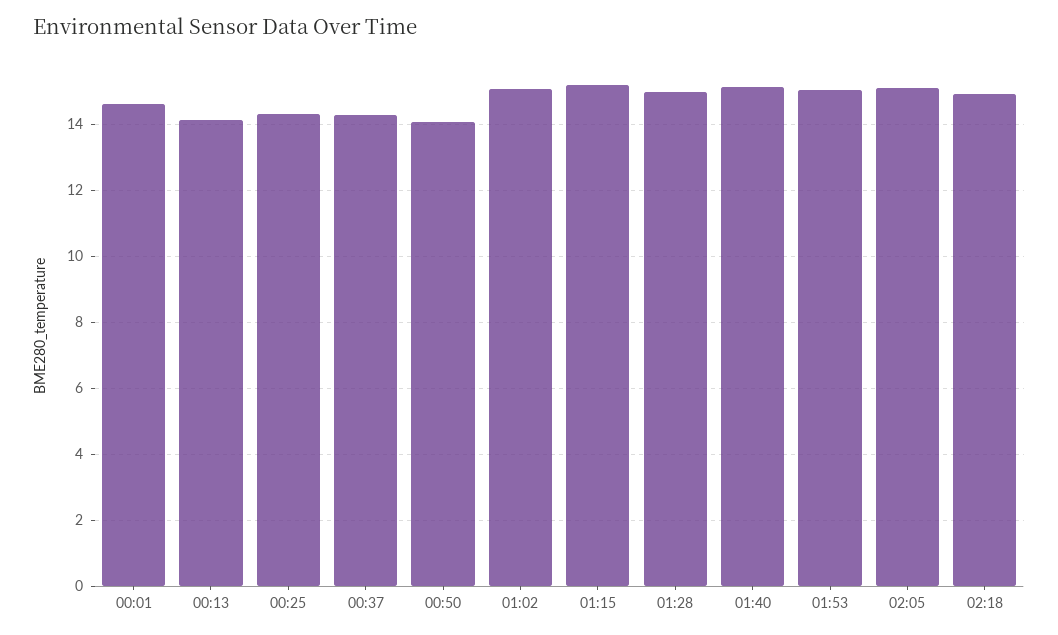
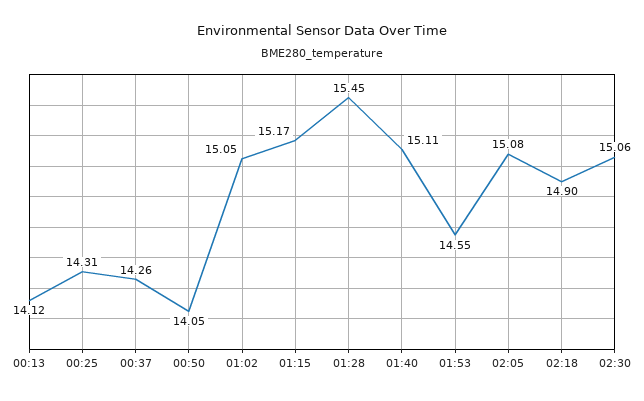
00:01: 14.6 -> none
01:28: 15 -> 15.45
01:53: 15 -> 14.55
02:30: none -> 15.06

